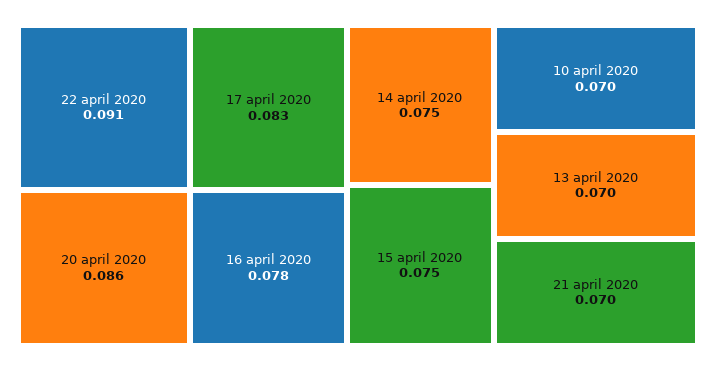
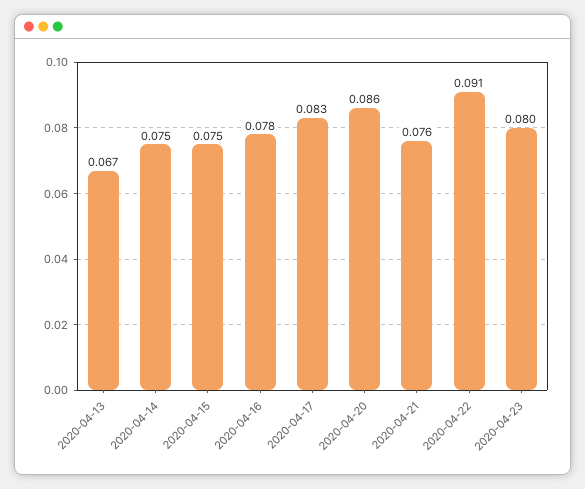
10 april 2020: 0.07 -> none
13 april 2020: 0.07 -> 0.067
21 april 2020: 0.07 -> 0.076
2020-04-23: none -> 0.08

